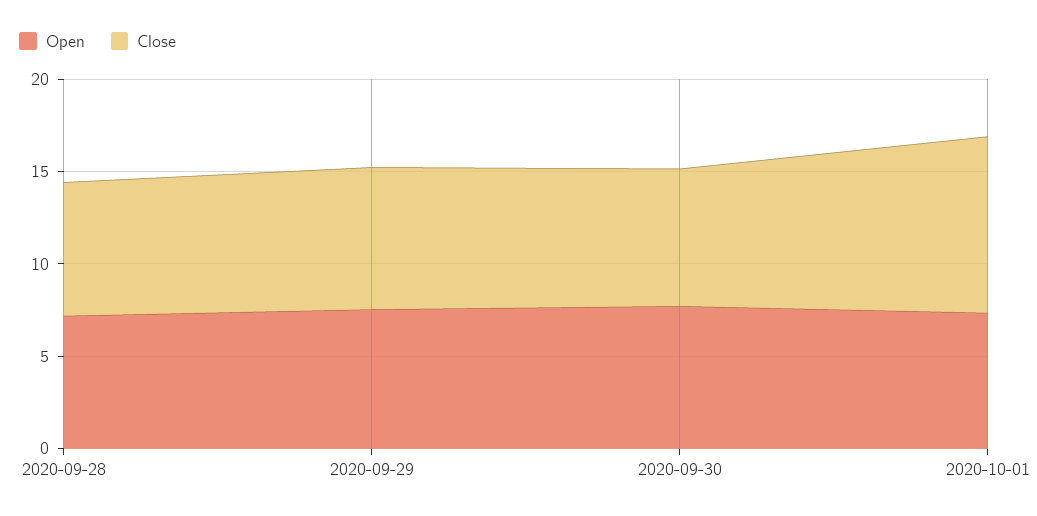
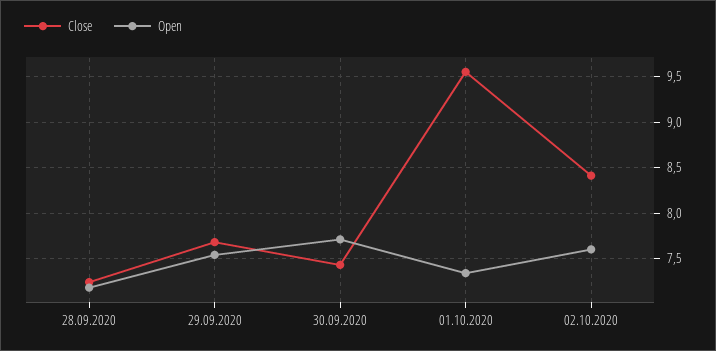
Close, 02.10.2020: none -> 8.4
Open, 02.10.2020: none -> 7.6

